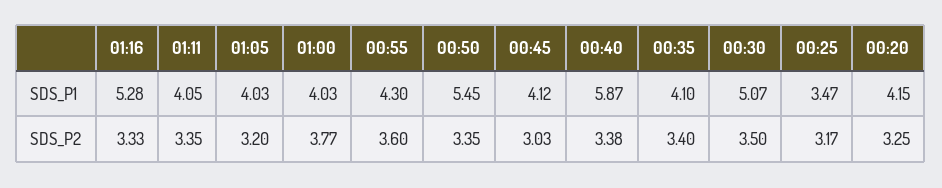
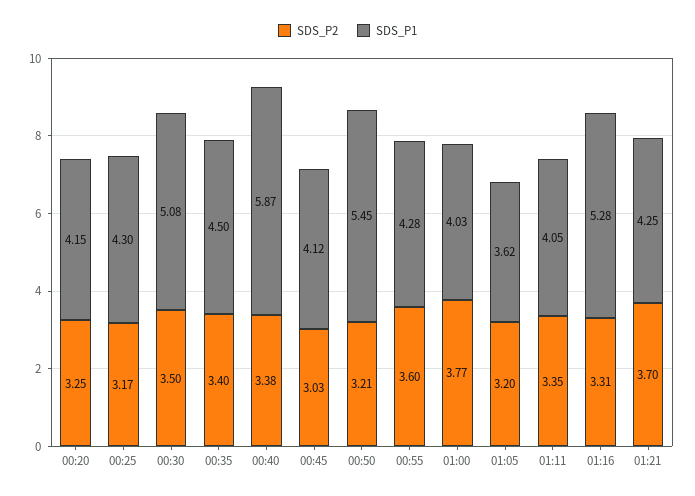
SDS_P1, 01:05: 4.03 -> 3.62
SDS_P1, 00:55: 4.3 -> 4.28
SDS_P1, 00:35: 4.1 -> 4.5
SDS_P1, 00:30: 5.07 -> 5.08
SDS_P1, 00:25: 3.47 -> 4.3
SDS_P2, 01:16: 3.33 -> 3.31
SDS_P2, 00:50: 3.35 -> 3.21
SDS_P2, 01:21: none -> 3.7
SDS_P1, 01:21: none -> 4.25

